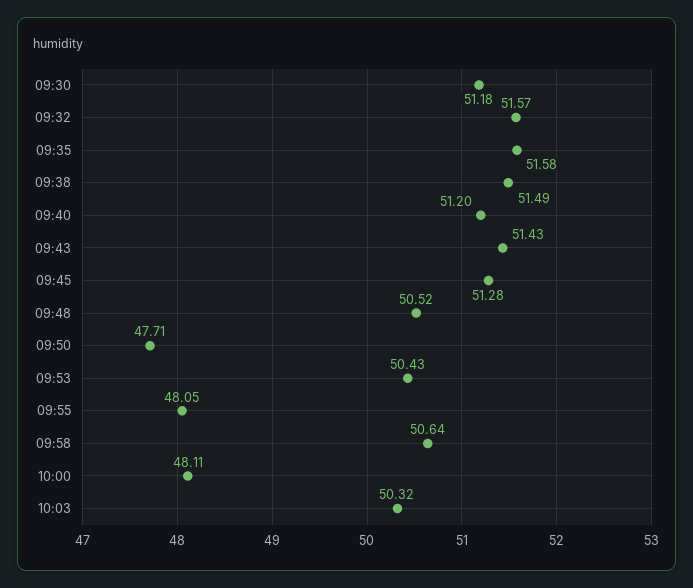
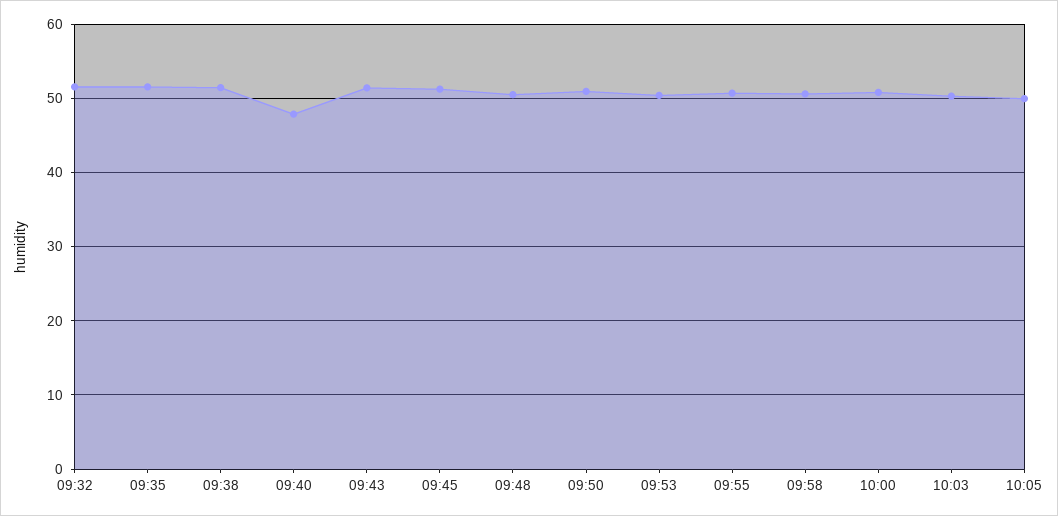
09:30: 51.18 -> none
09:40: 51.2 -> 48
09:50: 47.71 -> 51
09:55: 48.05 -> 51
10:00: 48.11 -> 51
10:05: none -> 50

